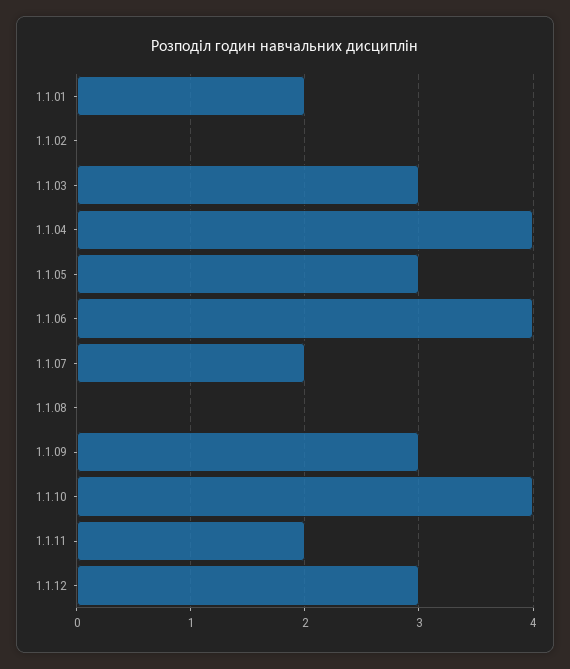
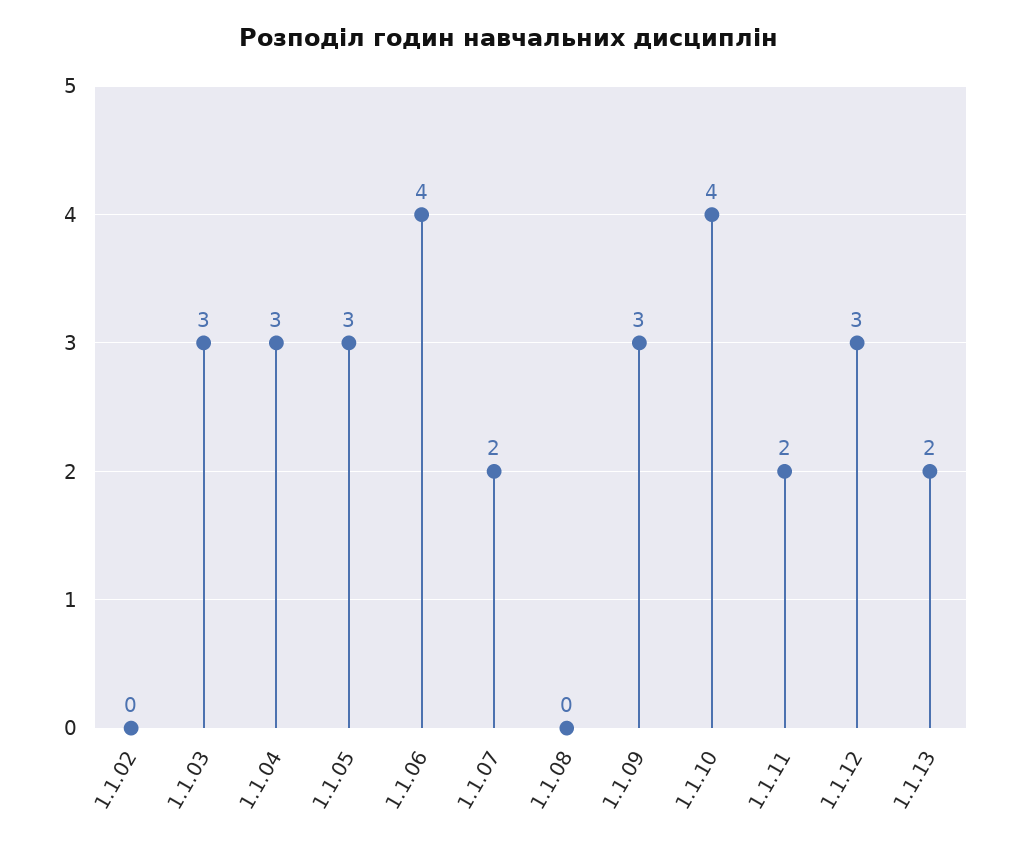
1.1.01: 2 -> none
1.1.04: 4 -> 3
1.1.13: none -> 2

